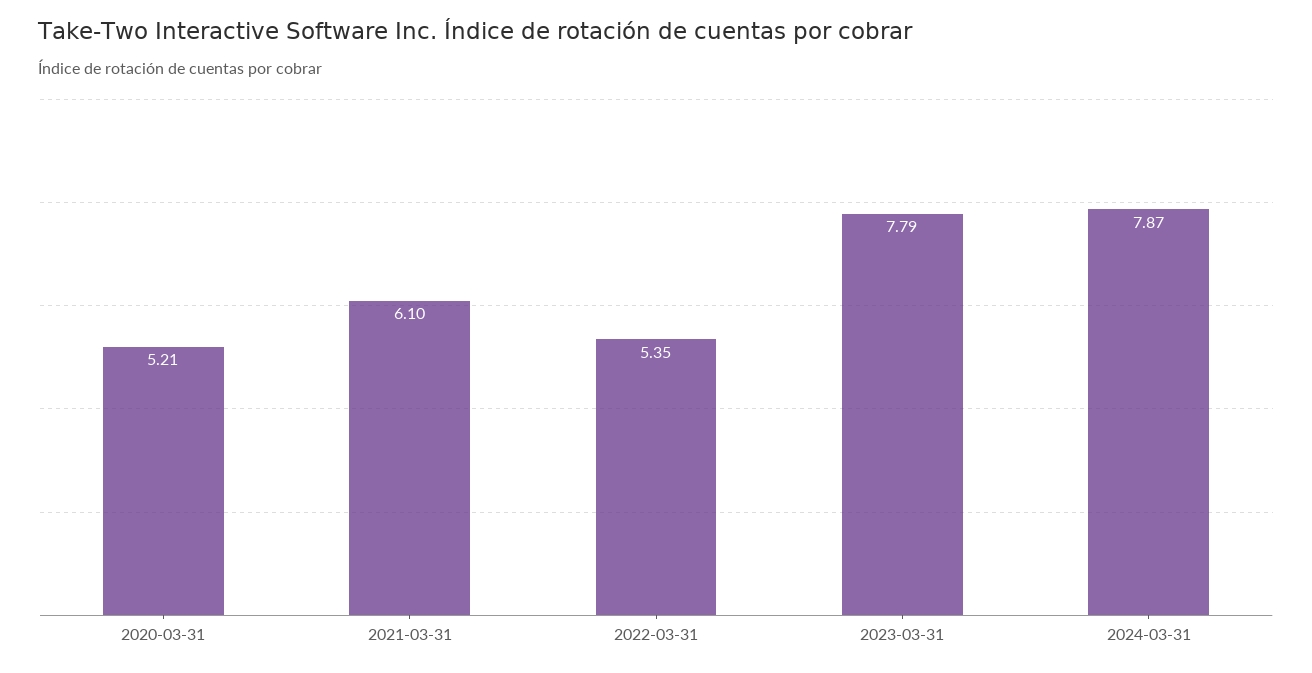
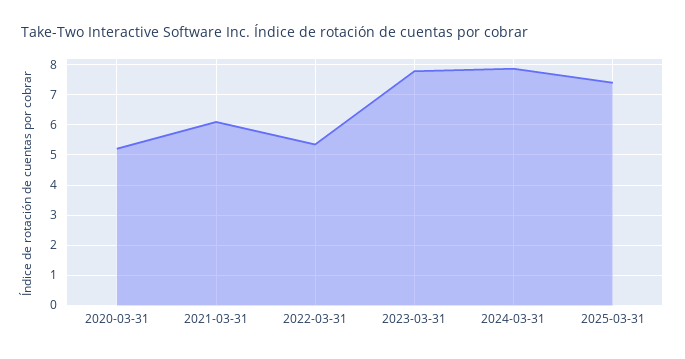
2025-03-31: none -> 7.4

